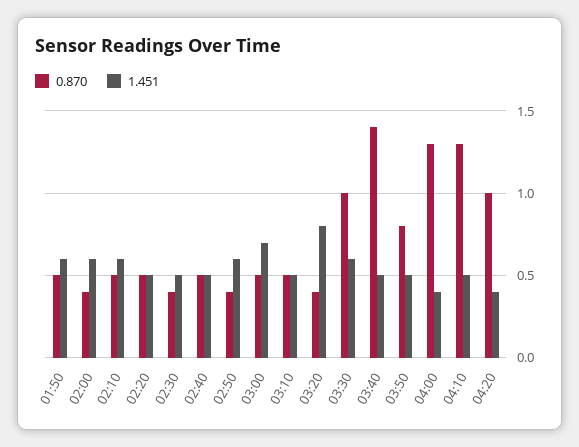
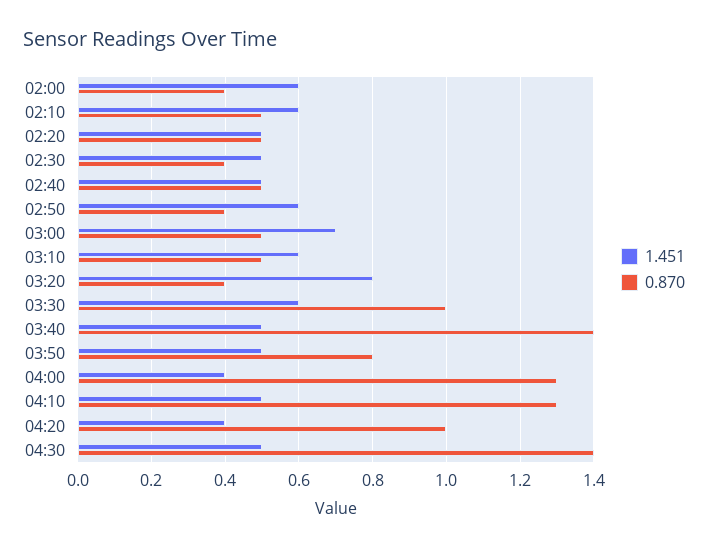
0.870, 01:50: 0.5 -> none
1.451, 01:50: 0.6 -> none
1.451, 03:10: 0.5 -> 0.6
1.451, 04:30: none -> 0.5
0.870, 04:30: none -> 1.4

